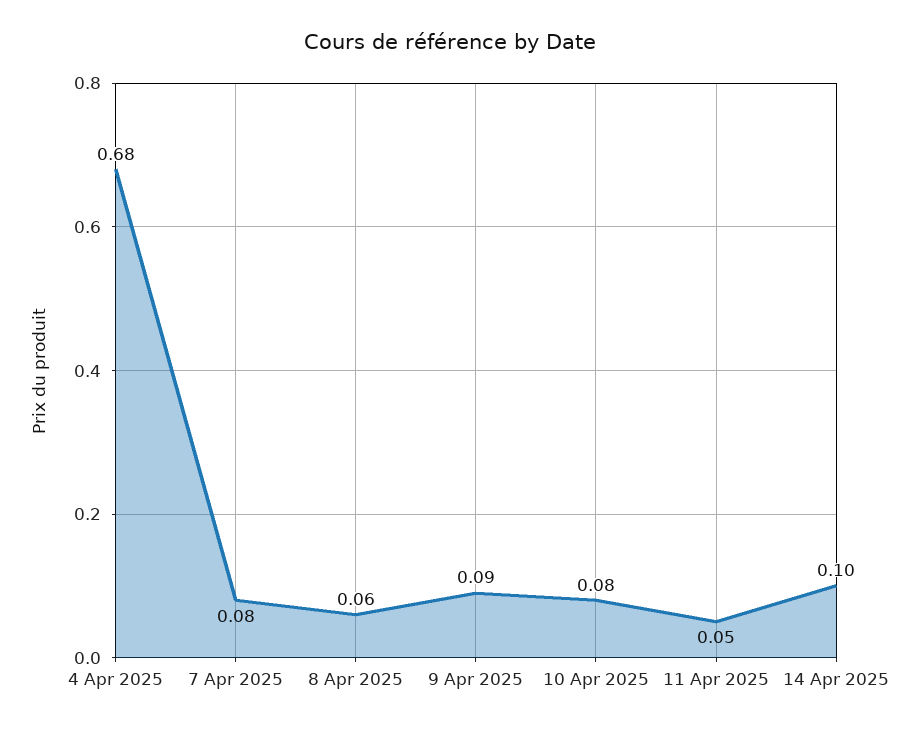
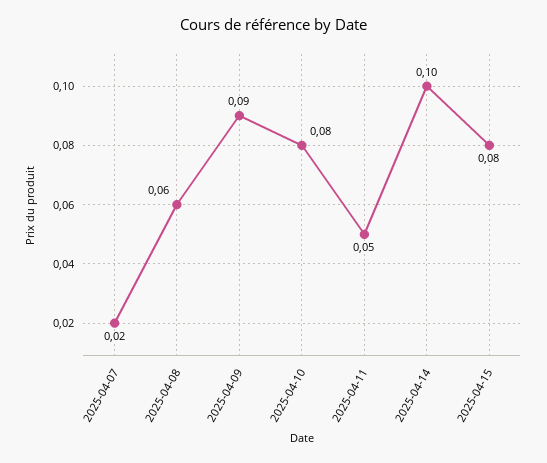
4 Apr 2025: 0.68 -> none
7 Apr 2025: 0.08 -> 0.02
2025-04-15: none -> 0.08

